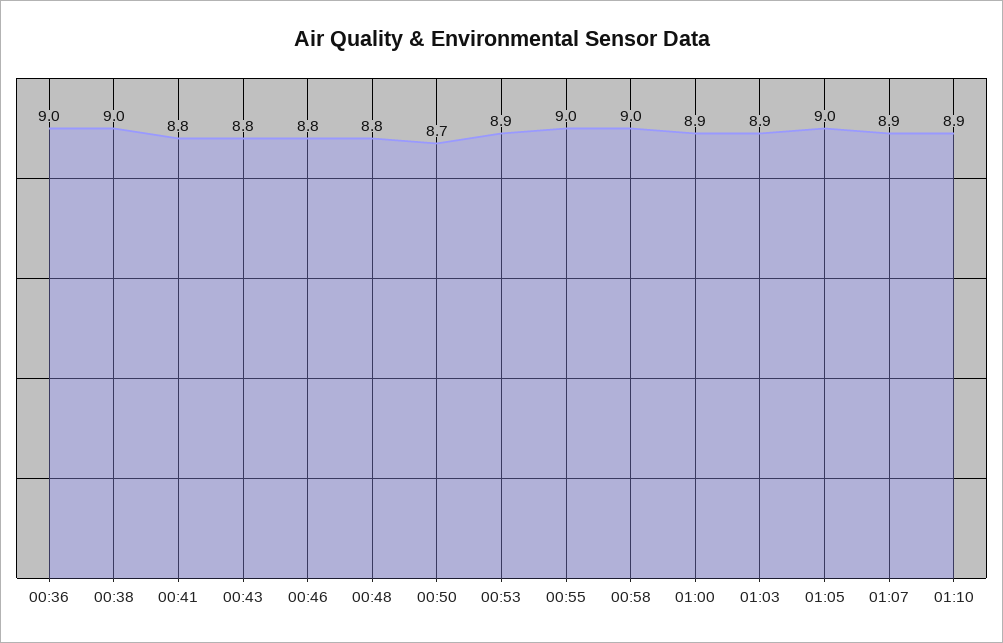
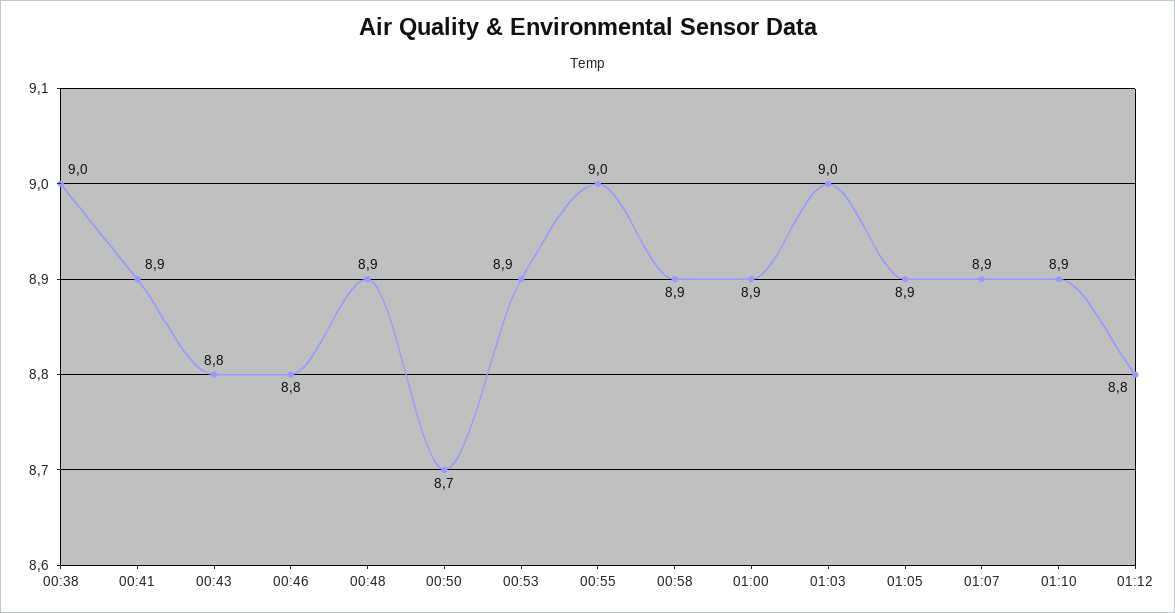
00:36: 9 -> none
00:41: 8.8 -> 8.9
00:48: 8.8 -> 8.9
00:58: 9 -> 8.9
01:03: 8.9 -> 9
01:05: 9 -> 8.9
01:12: none -> 8.8

